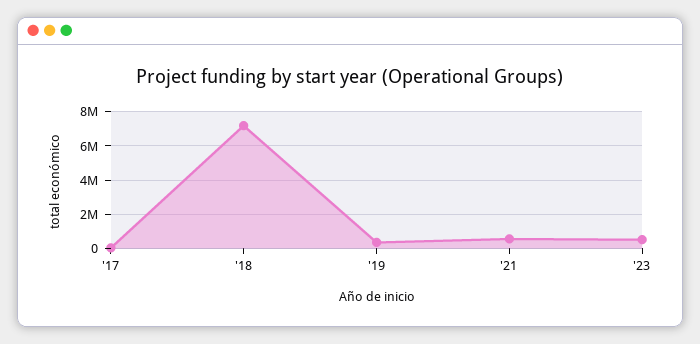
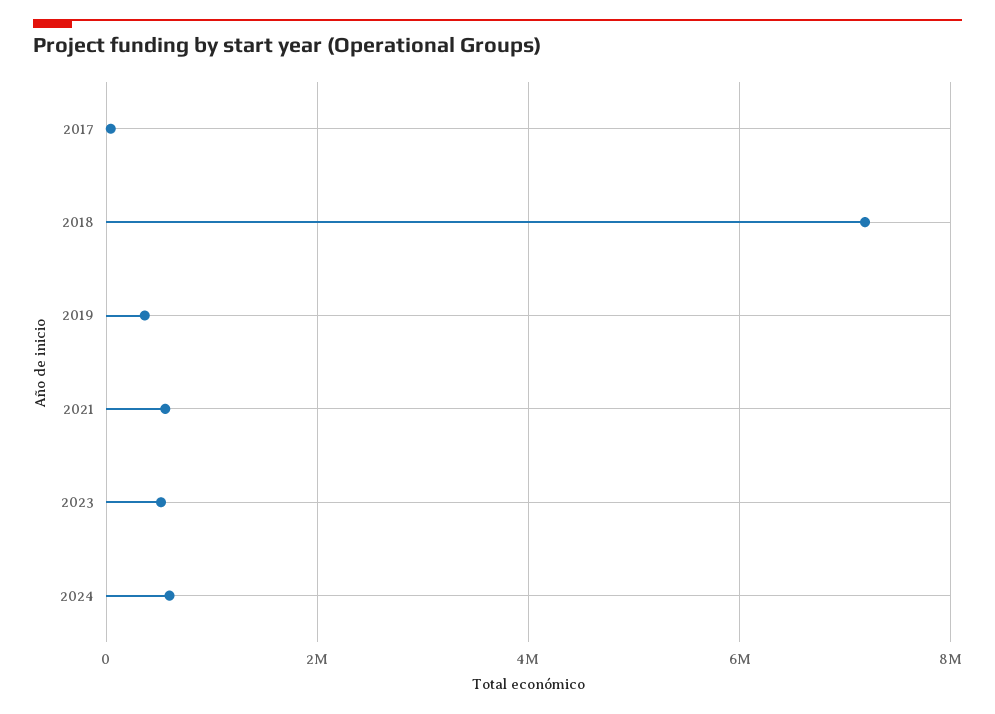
2024: none -> 600000

